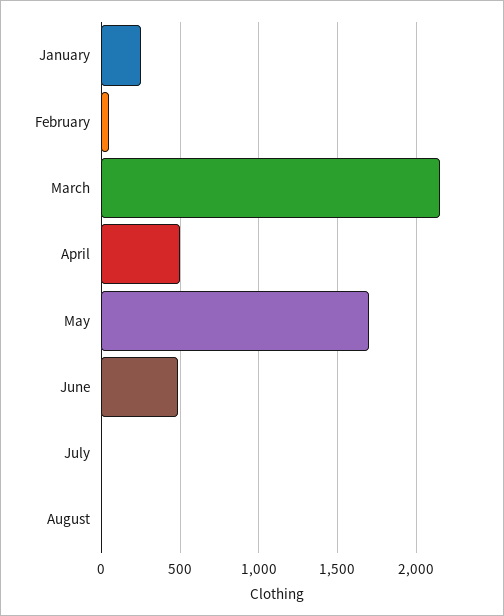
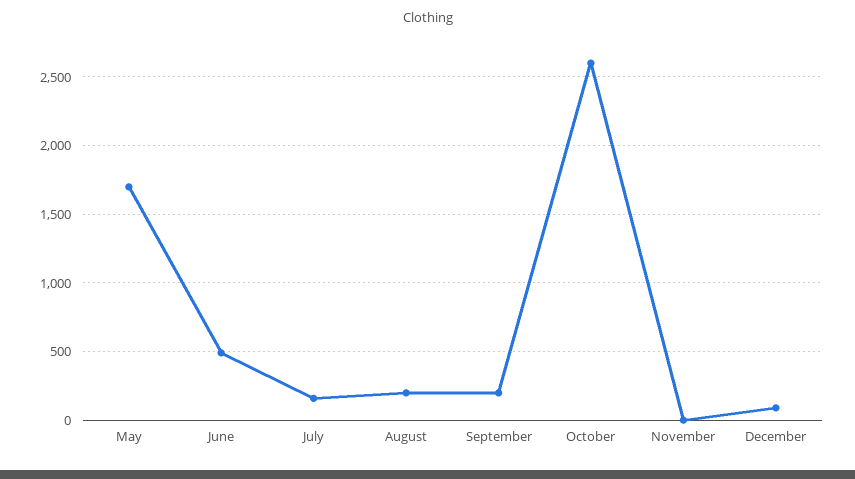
January: 250 -> none
February: 50 -> none
March: 2150 -> none
April: 500 -> none
July: 0 -> 150
August: 0 -> 200
September: none -> 200
October: none -> 2600
November: none -> 0
December: none -> 100

